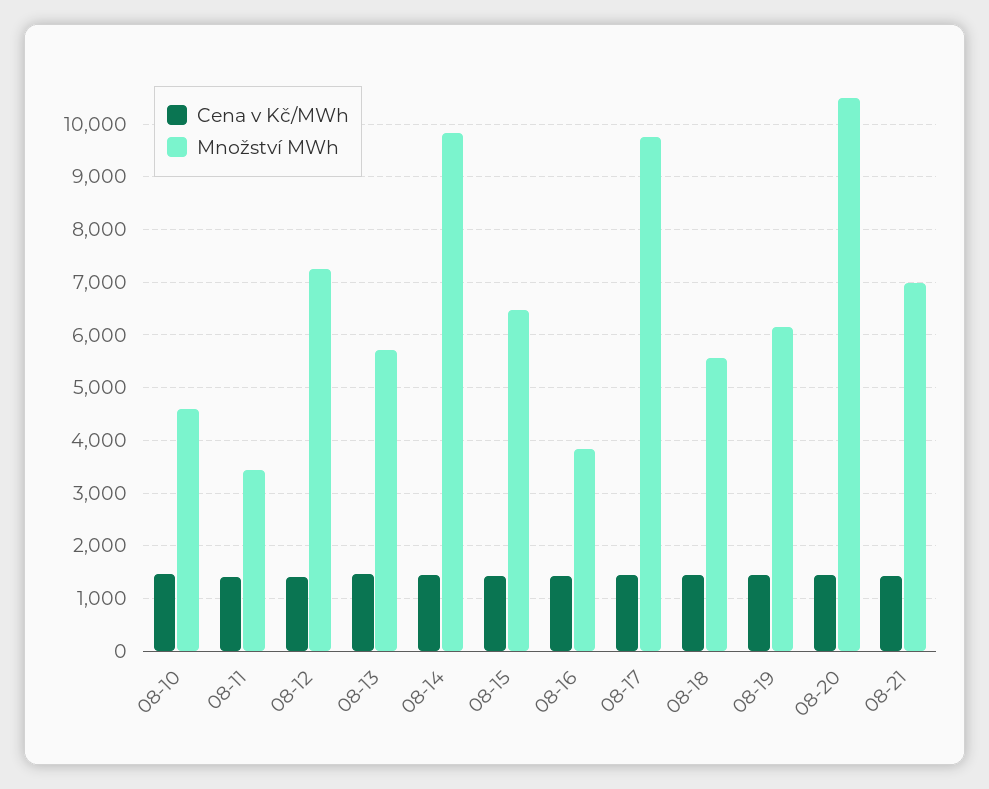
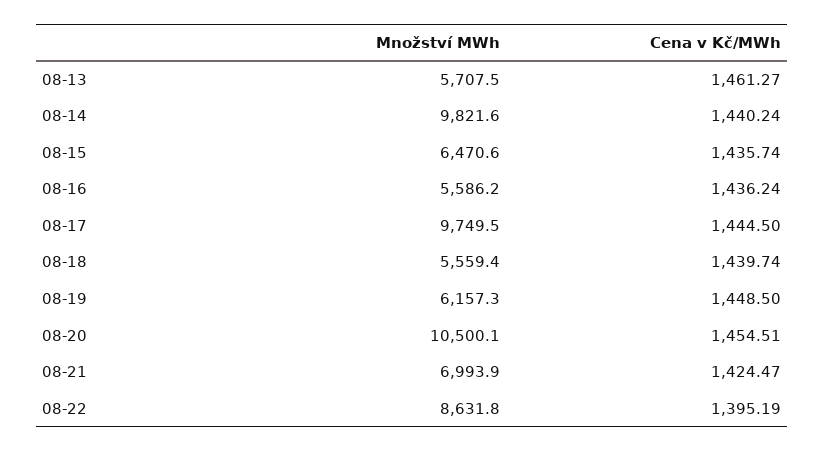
Cena v Kč/MWh, 08-10: 1400 -> none
Množství MWh, 08-10: 4600 -> none
Cena v Kč/MWh, 08-11: 1400 -> none
Množství MWh, 08-11: 3400 -> none
Cena v Kč/MWh, 08-12: 1400 -> none
Množství MWh, 08-12: 7200 -> none
Množství MWh, 08-16: 3800 -> 5586.2
Množství MWh, 08-22: none -> 8631.8
Cena v Kč/MWh, 08-22: none -> 1395.19

